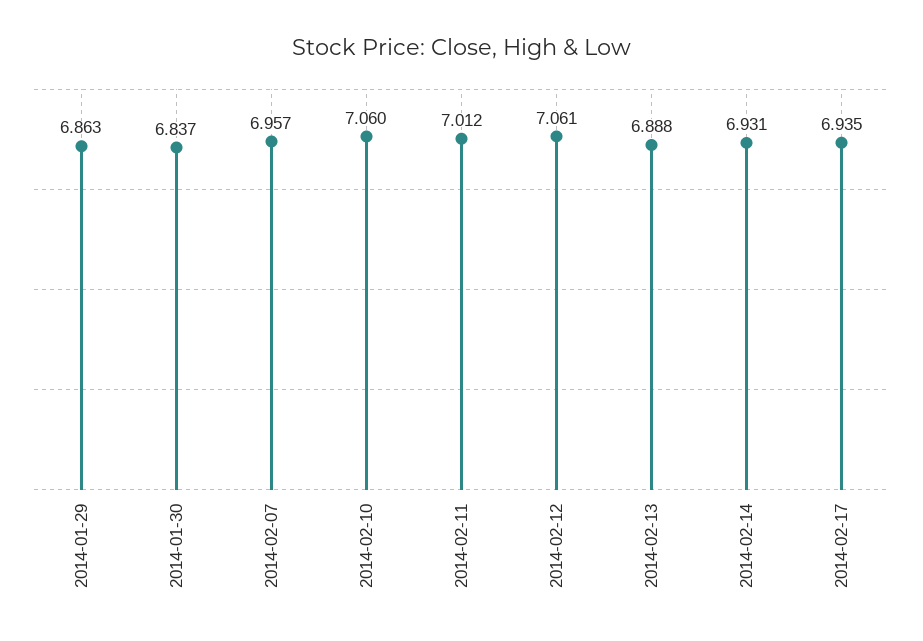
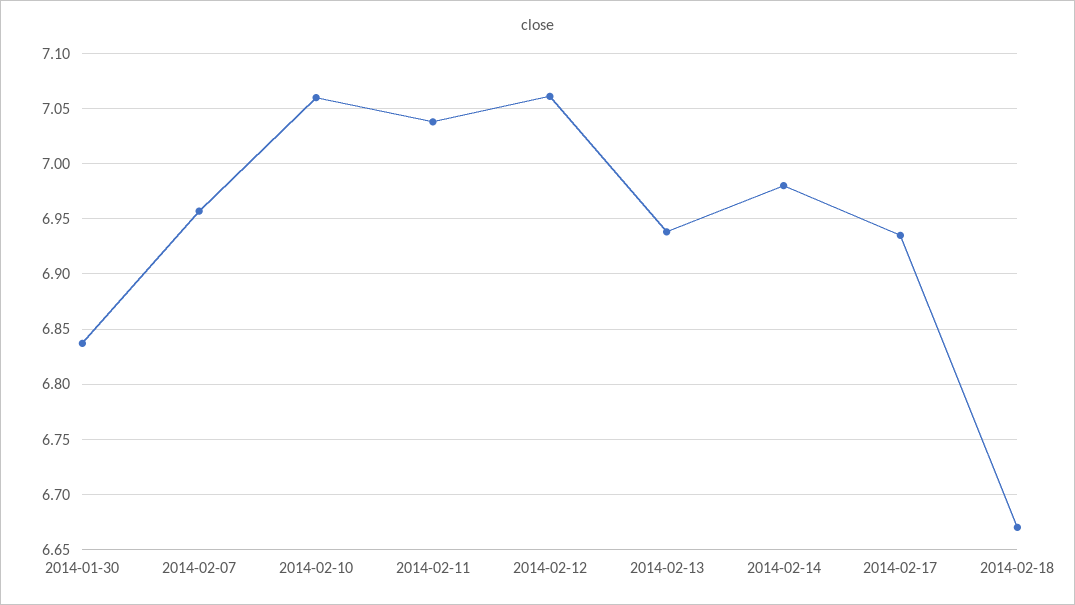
2014-01-29: 6.863 -> none
2014-02-11: 7.012 -> 7.04
2014-02-13: 6.888 -> 6.94
2014-02-14: 6.931 -> 6.98
2014-02-18: none -> 6.67

